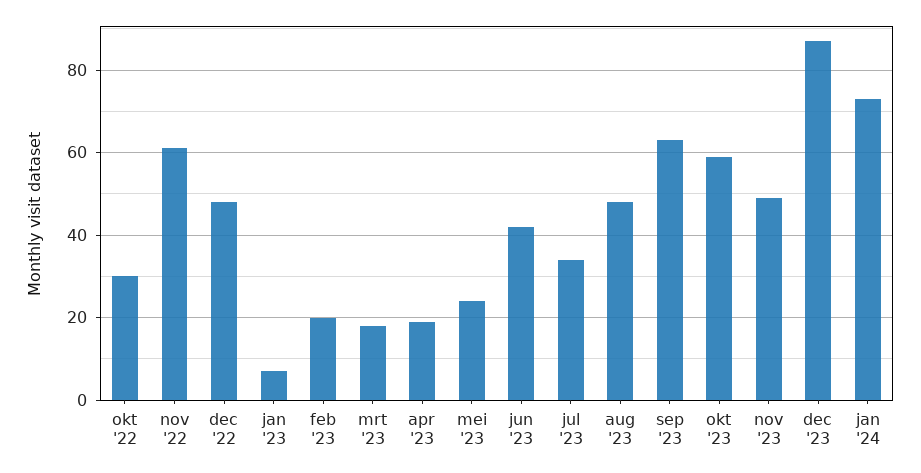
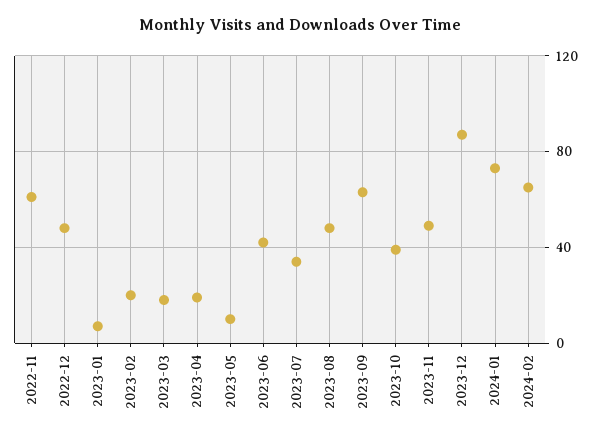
okt '22: 30 -> none
mei '23: 25 -> 10
okt '23: 60 -> 40
2024-02: none -> 65

